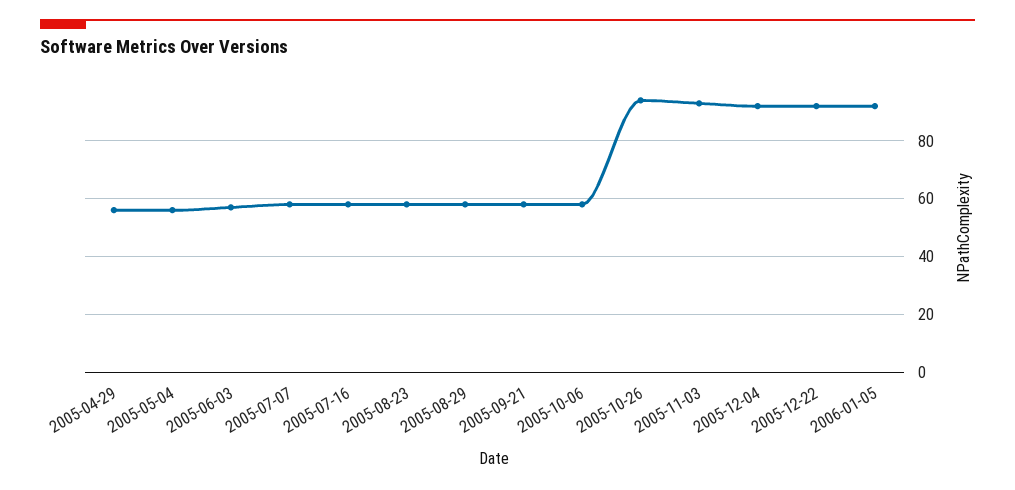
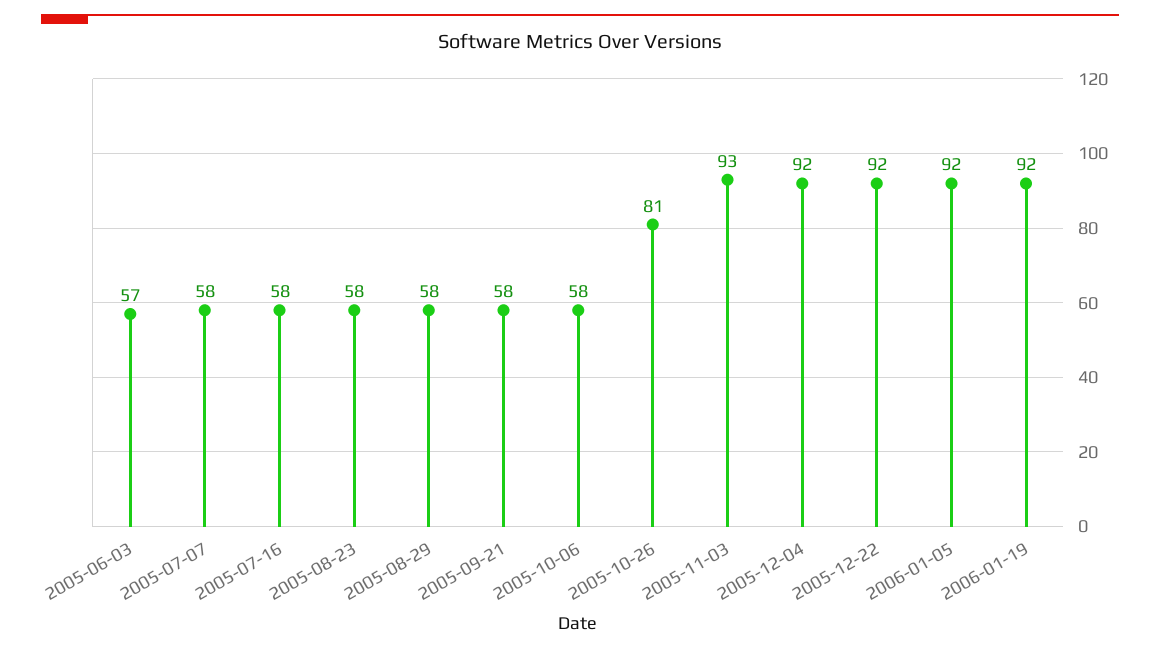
2005-04-29: 55 -> none
2005-05-04: 55 -> none
2005-10-26: 95 -> 81
2006-01-19: none -> 92

